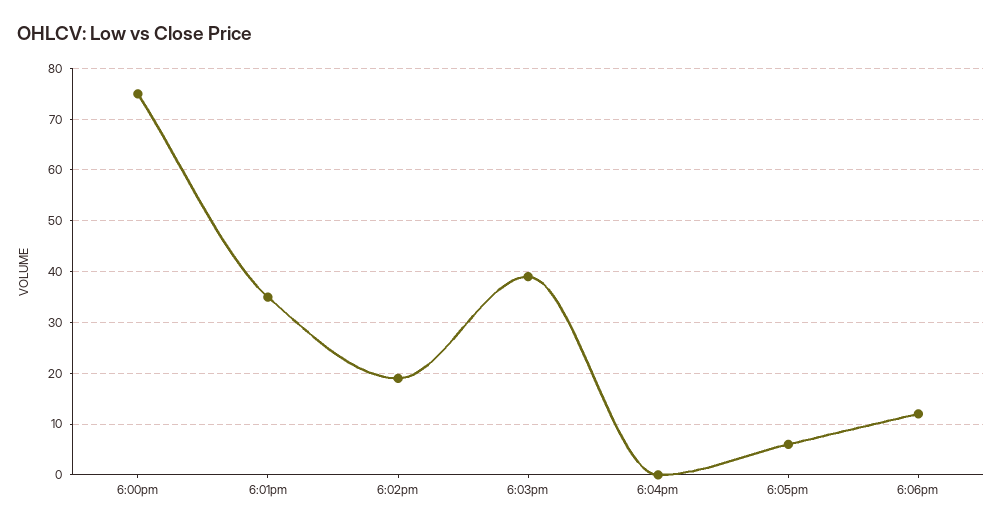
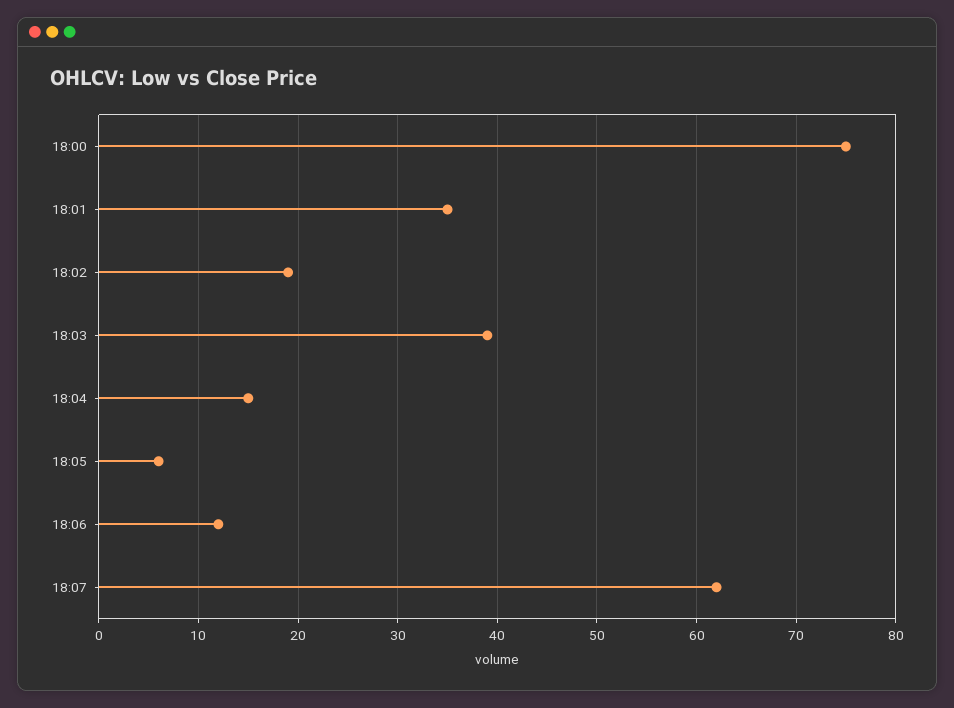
6:04pm: 0 -> 15
18:07: none -> 62

